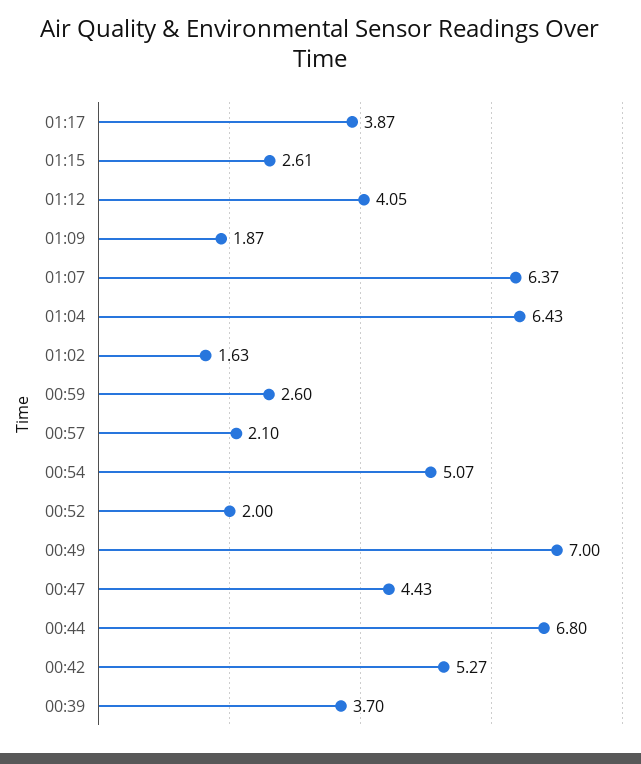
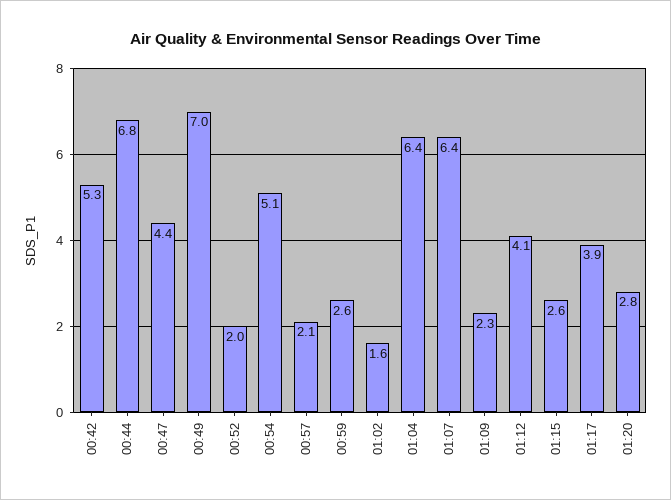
01:09: 1.87 -> 2.3
00:39: 3.7 -> none
01:20: none -> 2.8

